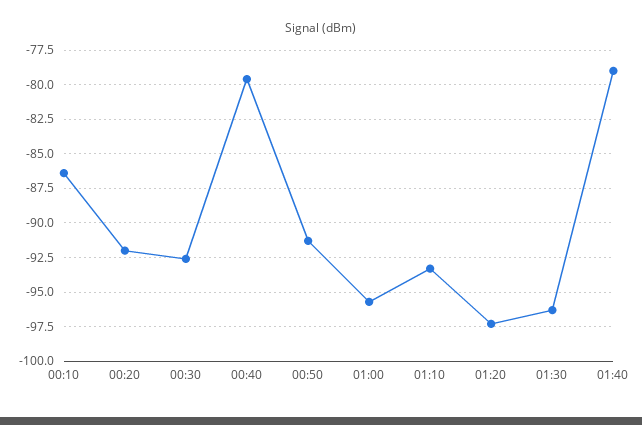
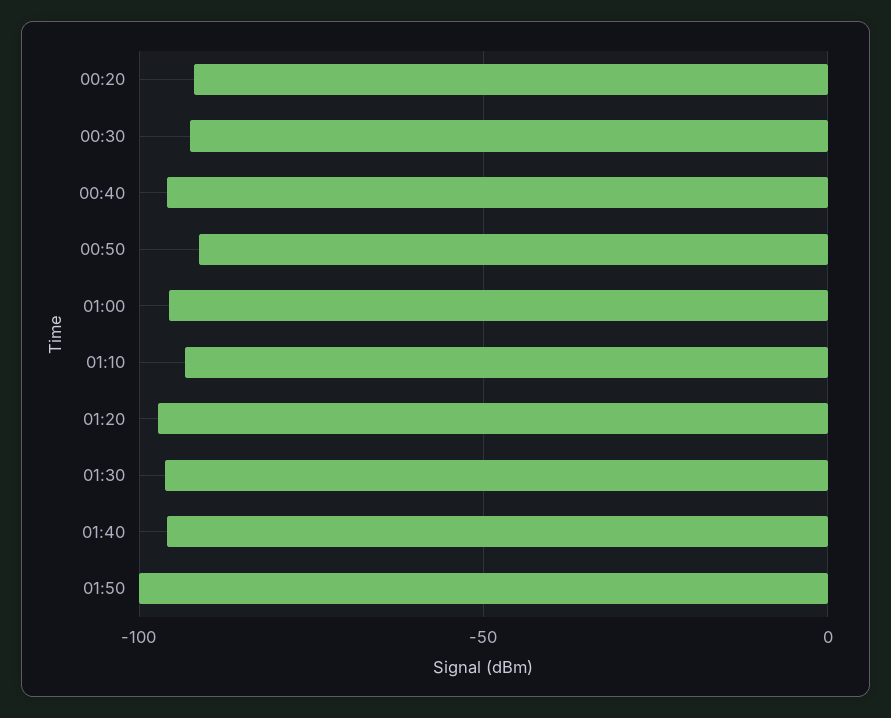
00:10: -86.5 -> none
00:40: -79.5 -> -95
01:40: -79 -> -95
01:50: none -> -100

